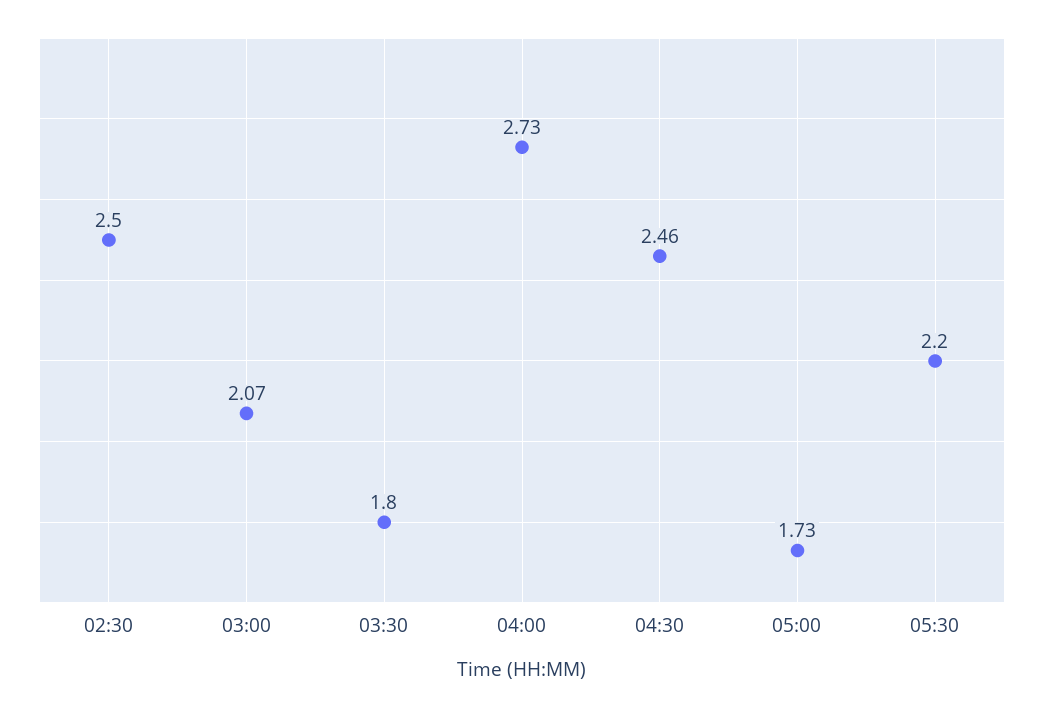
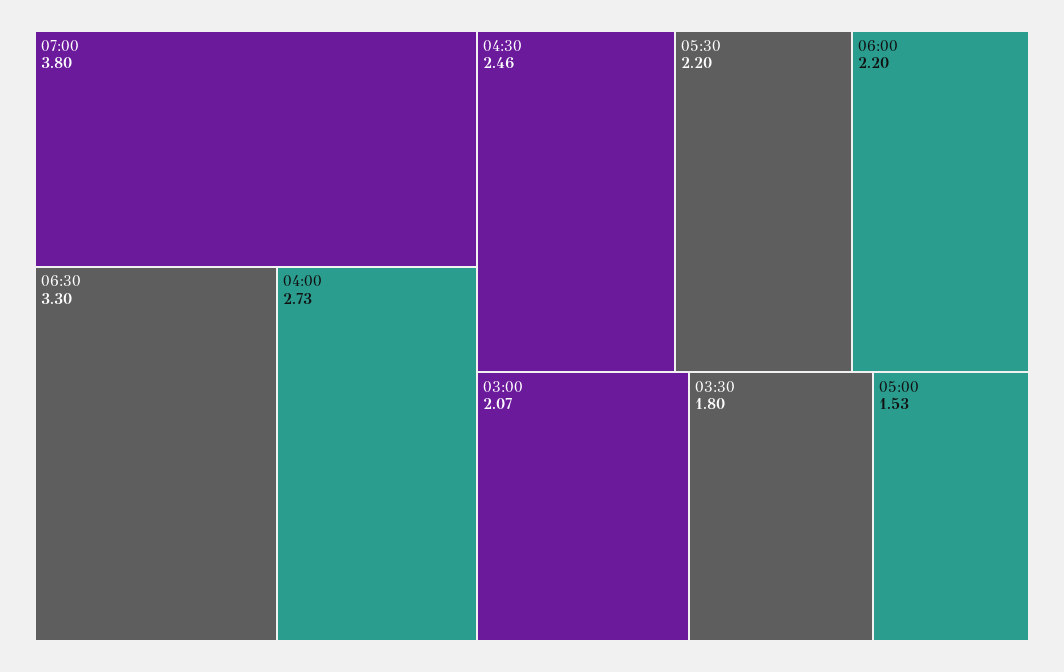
02:30: 2.5 -> none
05:00: 1.73 -> 1.53
07:00: none -> 3.8
06:30: none -> 3.3
06:00: none -> 2.2

